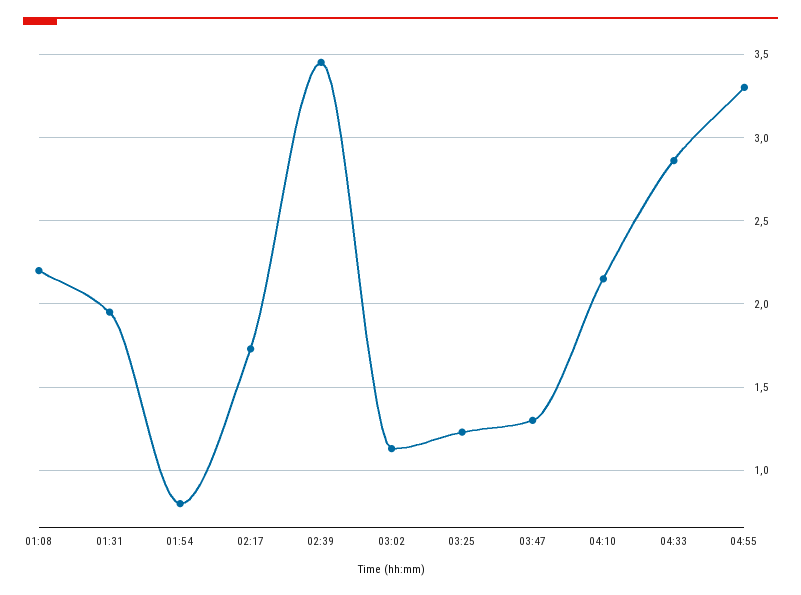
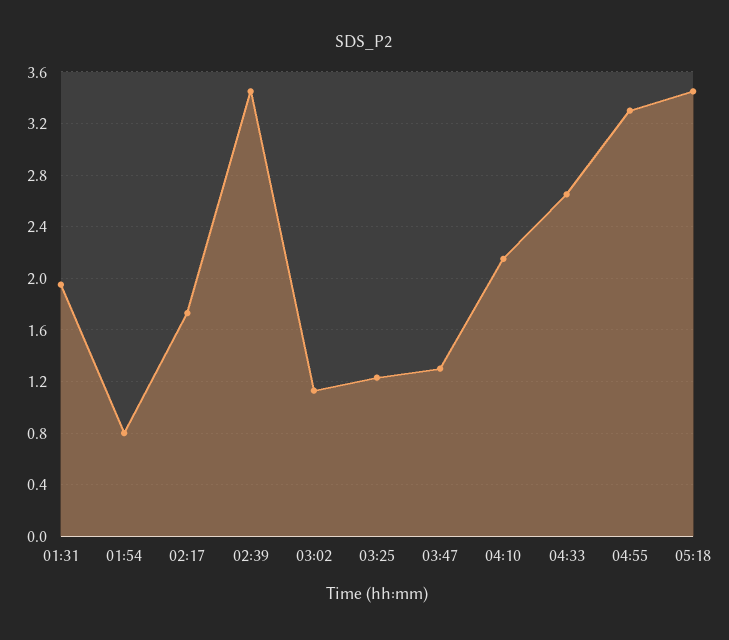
01:08: 2.2 -> none
04:33: 2.85 -> 2.65
05:18: none -> 3.45

